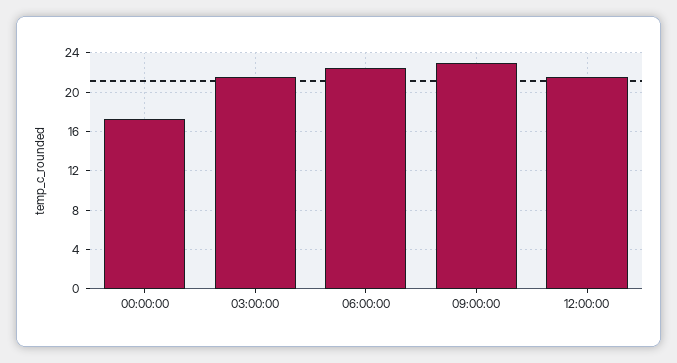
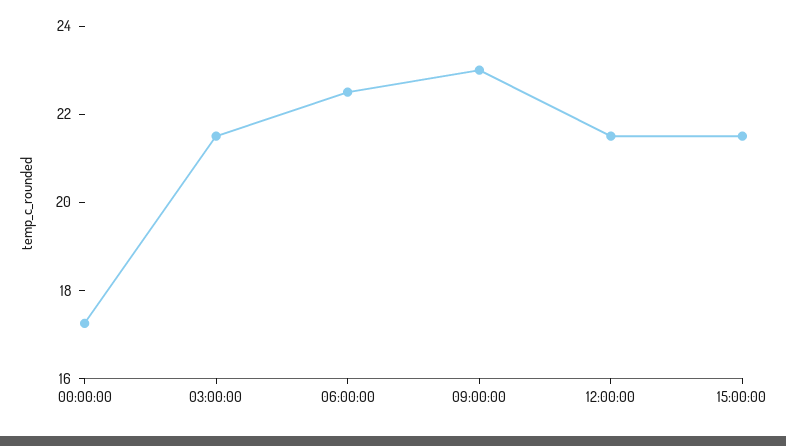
15:00:00: none -> 21.5

